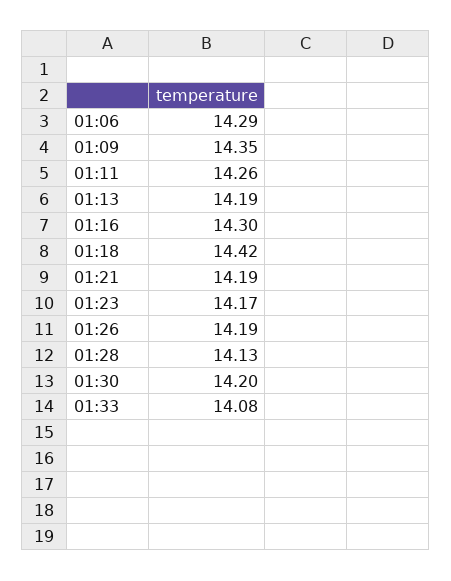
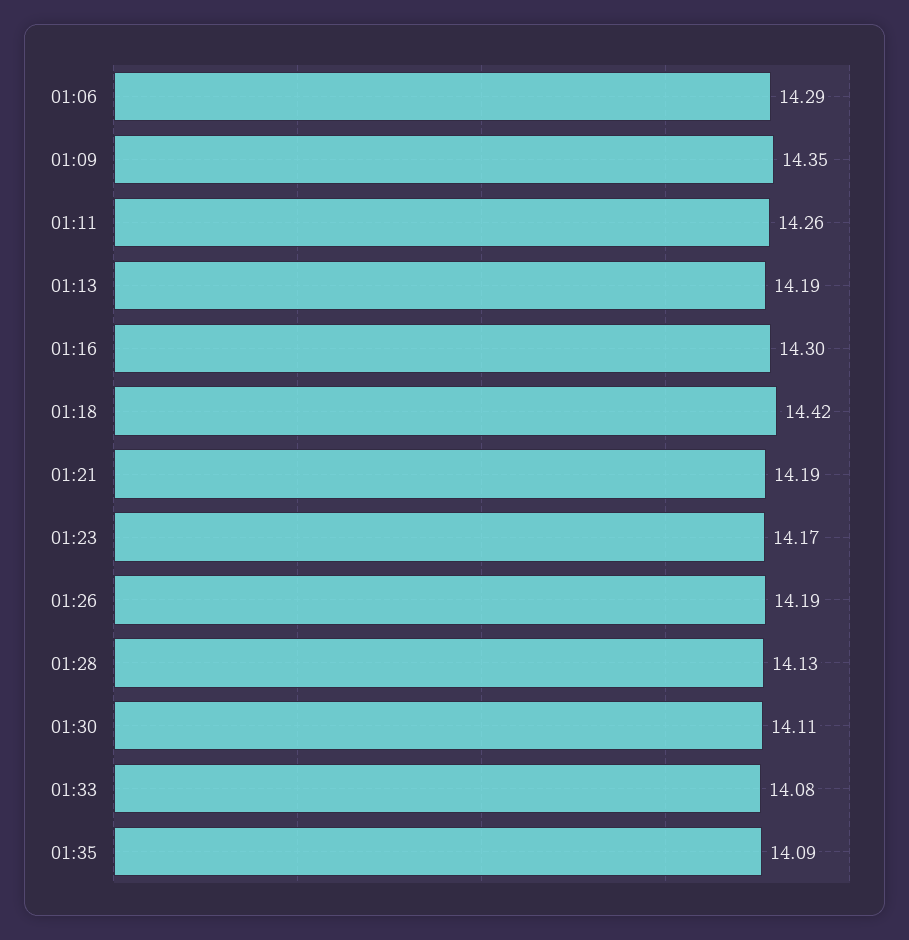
01:30: 14.2 -> 14.11
01:35: none -> 14.09

